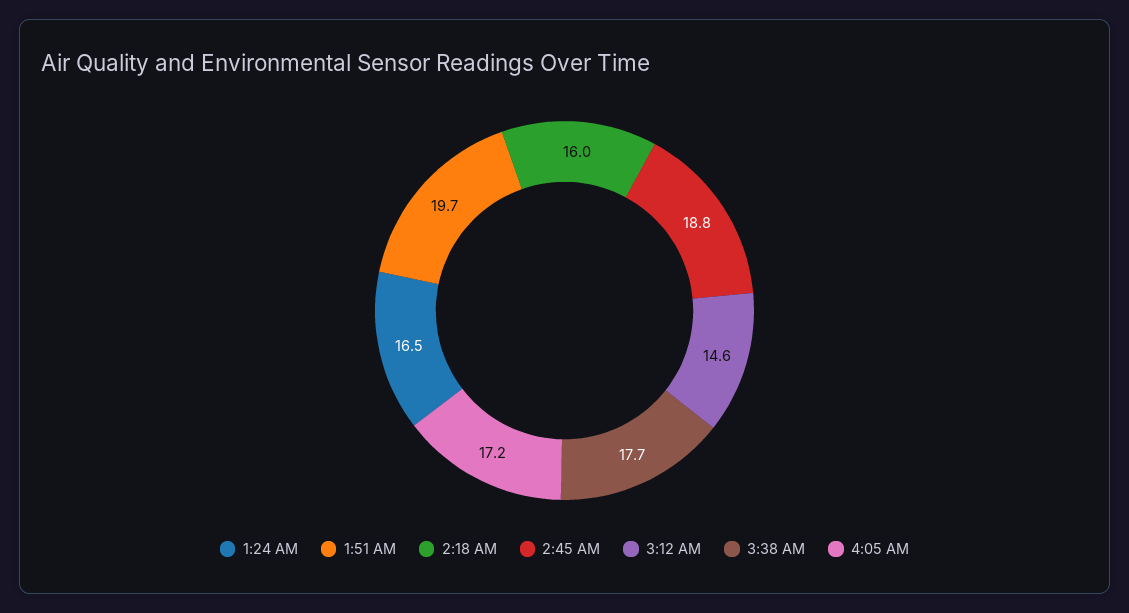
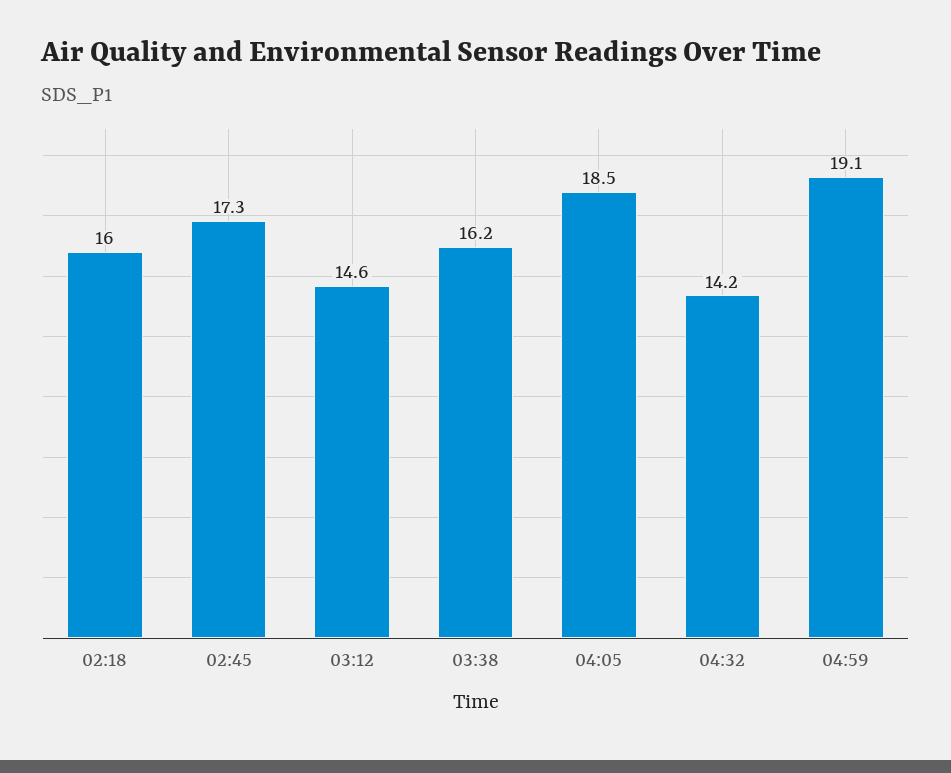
1:24 AM: 16.5 -> none
1:51 AM: 19.7 -> none
2:45 AM: 18.8 -> 17.3
3:38 AM: 17.7 -> 16.2
4:05 AM: 17.2 -> 18.5
04:32: none -> 14.2
04:59: none -> 19.1

